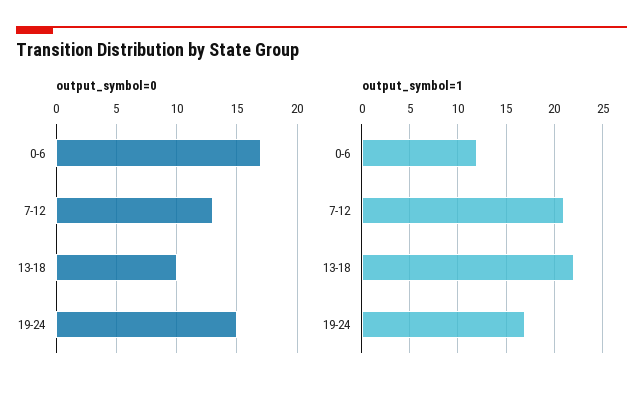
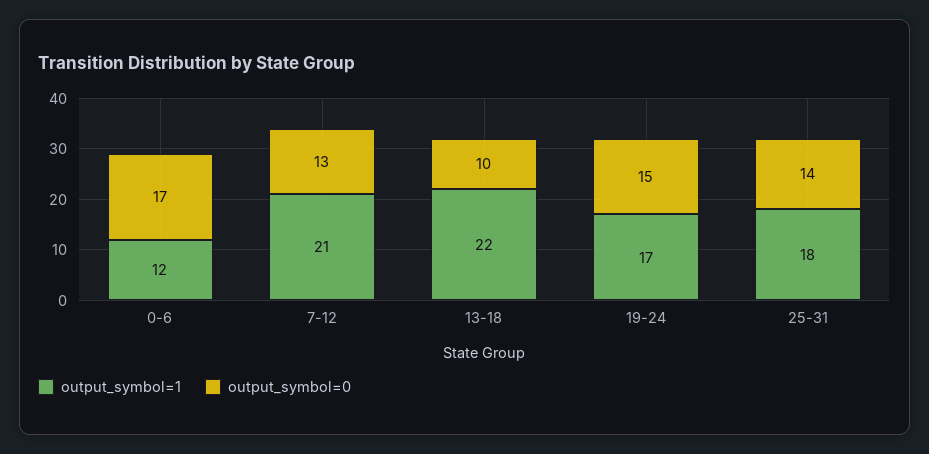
output_symbol=1, 25-31: none -> 18
output_symbol=0, 25-31: none -> 14

